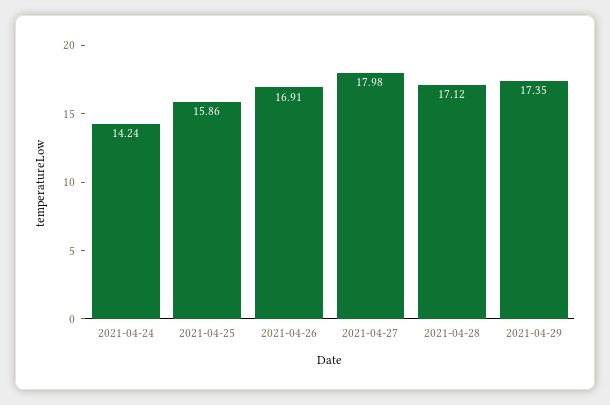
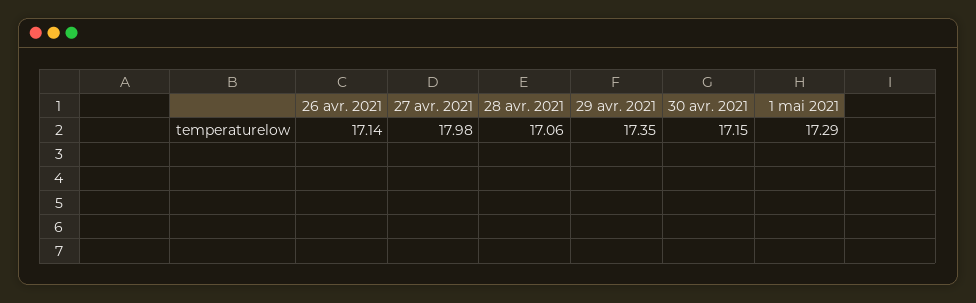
2021-04-24: 14.24 -> none
2021-04-25: 15.86 -> none
2021-04-26: 16.91 -> 17.14
2021-04-28: 17.12 -> 17.06
30 avr. 2021: none -> 17.15
1 mai 2021: none -> 17.29

